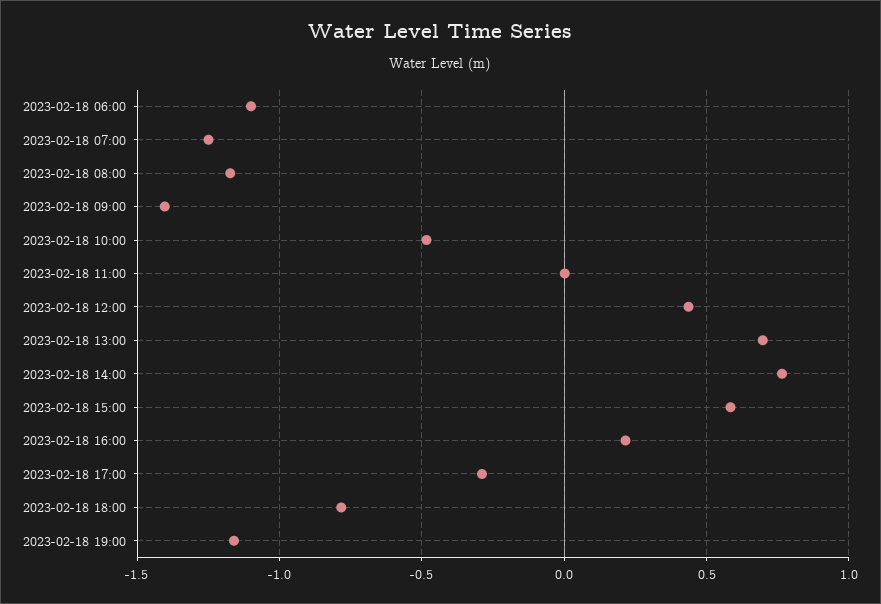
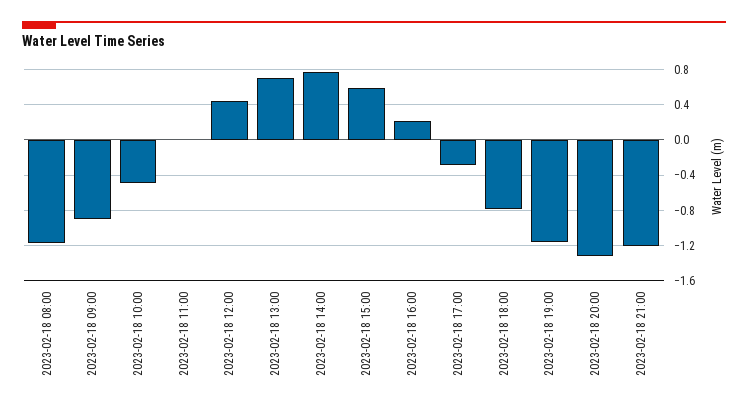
2023-02-18 06:00: -1.1 -> none
2023-02-18 07:00: -1.25 -> none
2023-02-18 09:00: -1.4 -> -0.9
2023-02-18 20:00: none -> -1.3
2023-02-18 21:00: none -> -1.2

